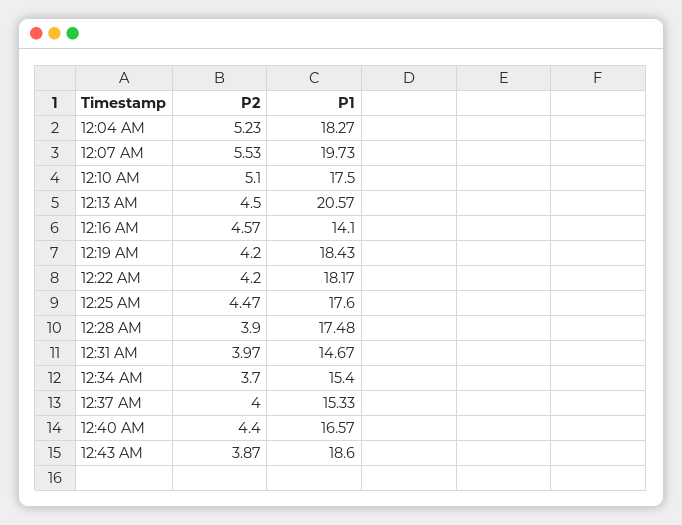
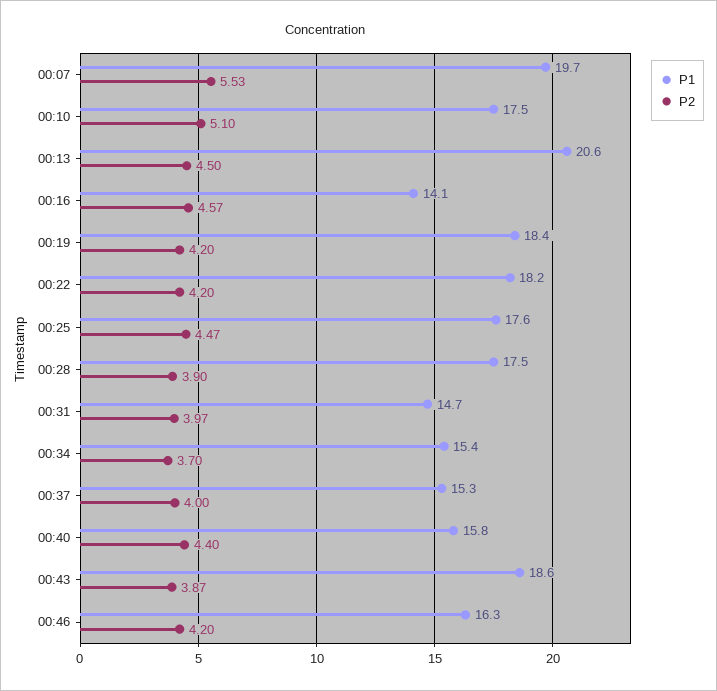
P2, 12:04 AM: 5.23 -> none
P1, 12:04 AM: 18.27 -> none
P1, 12:40 AM: 16.57 -> 15.8
P1, 00:46: none -> 16.3
P2, 00:46: none -> 4.2

